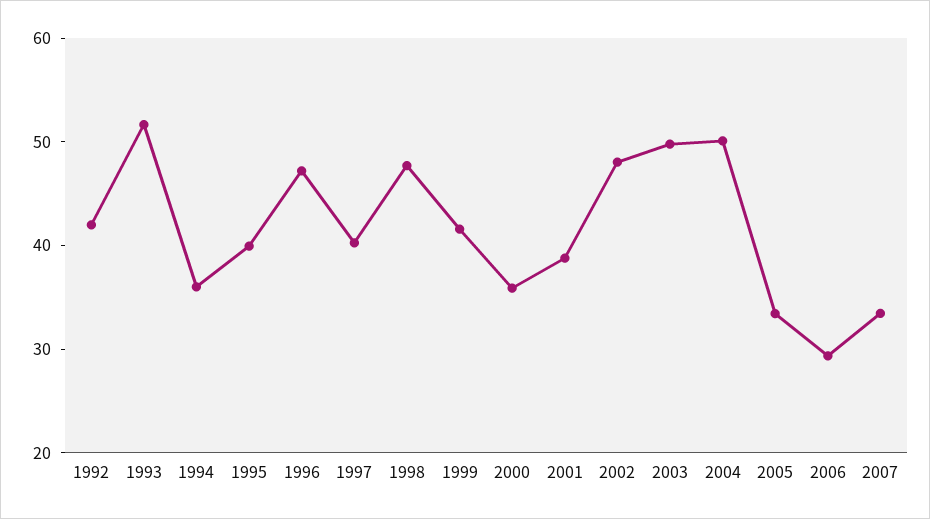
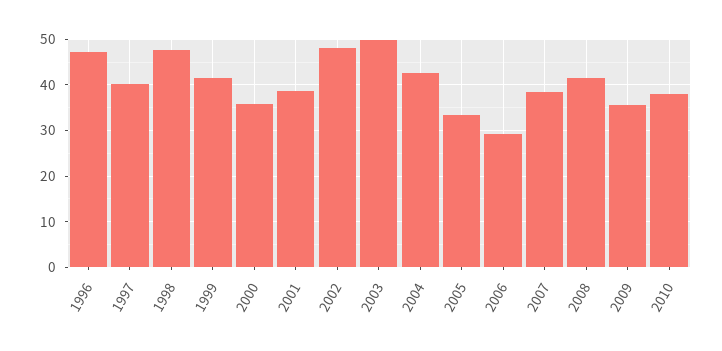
1992: 42 -> none
1993: 52 -> none
1994: 36 -> none
1995: 40 -> none
2004: 50 -> 42
2007: 34 -> 38
2008: none -> 42
2009: none -> 36
2010: none -> 38

